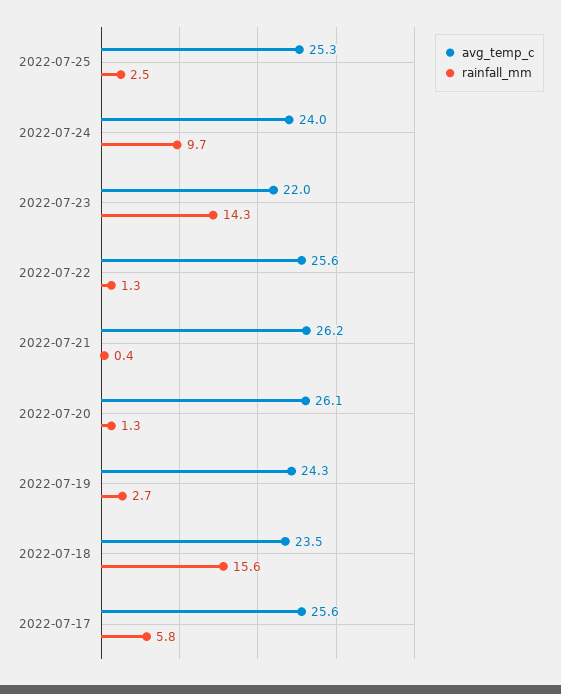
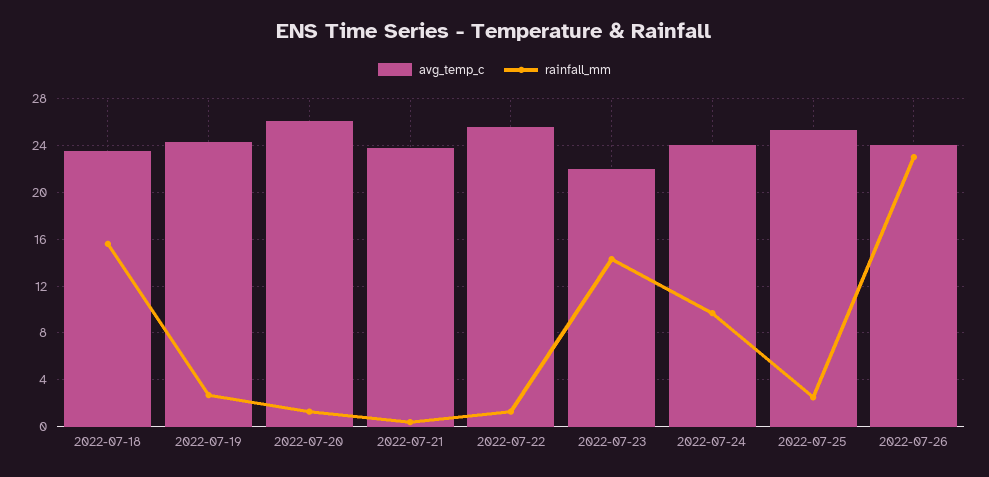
avg_temp_c, 2022-07-21: 26.2 -> 24
avg_temp_c, 2022-07-17: 25.6 -> none
rainfall_mm, 2022-07-17: 5.8 -> none
avg_temp_c, 2022-07-26: none -> 24
rainfall_mm, 2022-07-26: none -> 23

